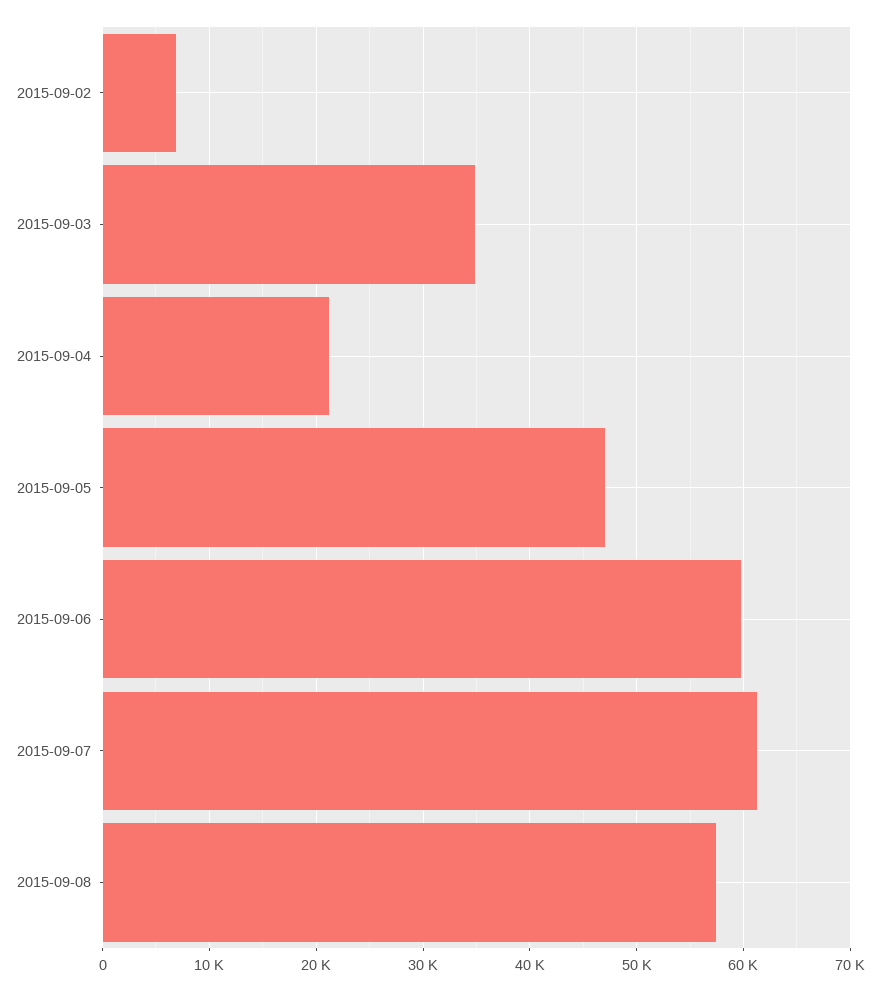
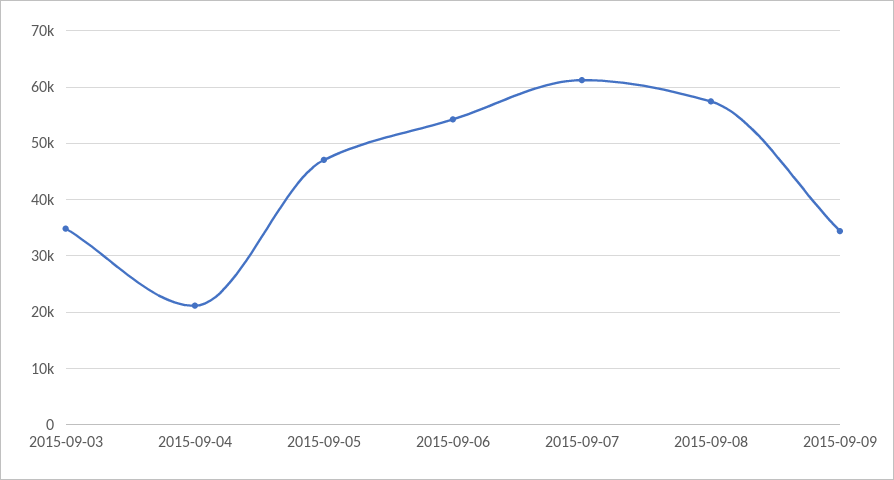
2015-09-02: 7000 -> none
2015-09-06: 60000 -> 54000
2015-09-09: none -> 34000

